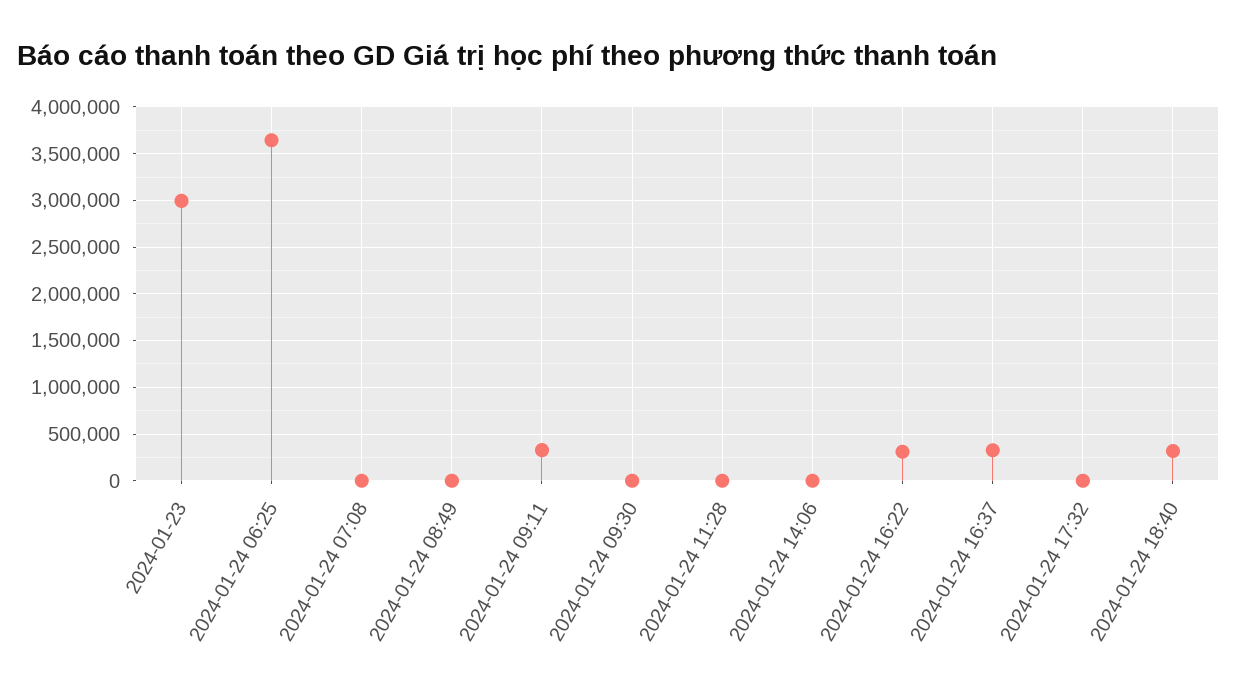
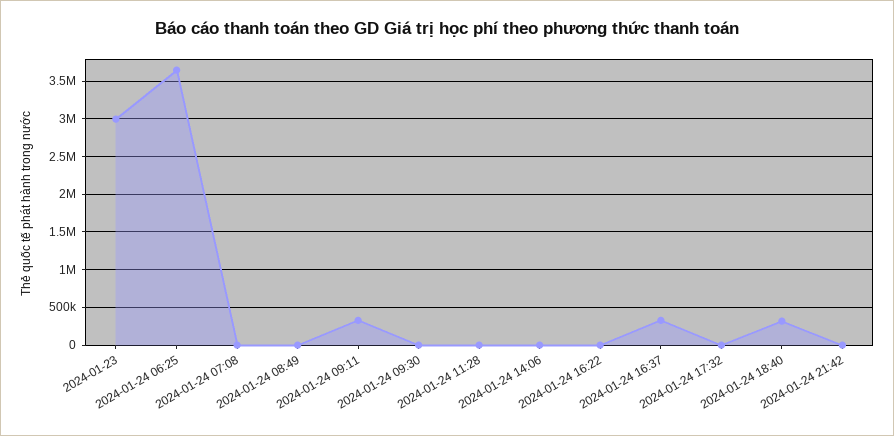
2024-01-24 16:22: 300000 -> 0
2024-01-24 21:42: none -> 0

